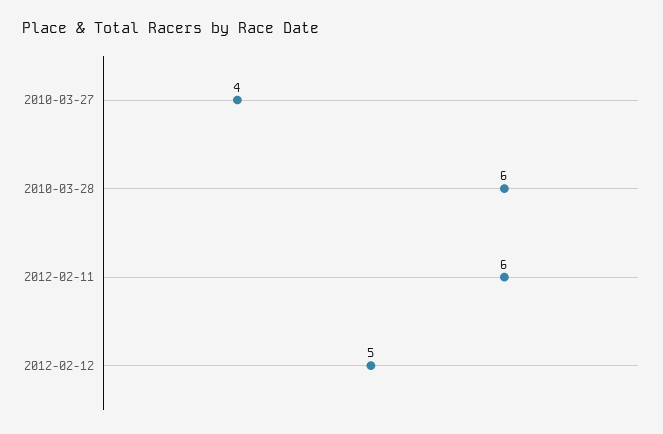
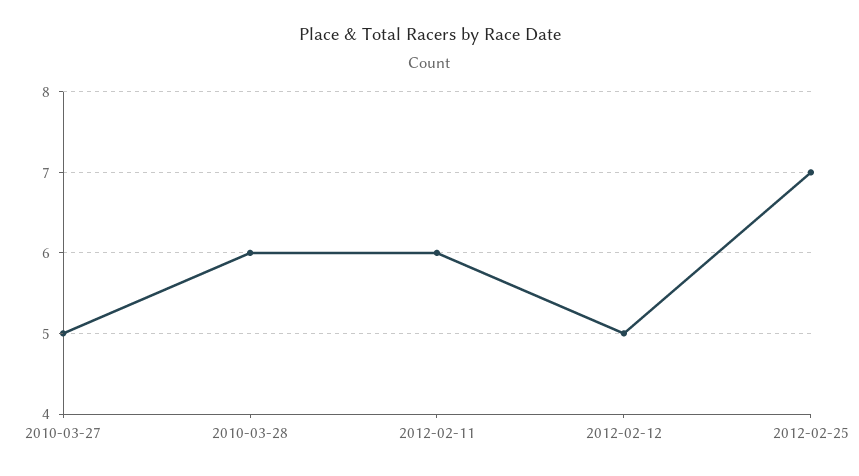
2010-03-27: 4 -> 5
2012-02-25: none -> 7

